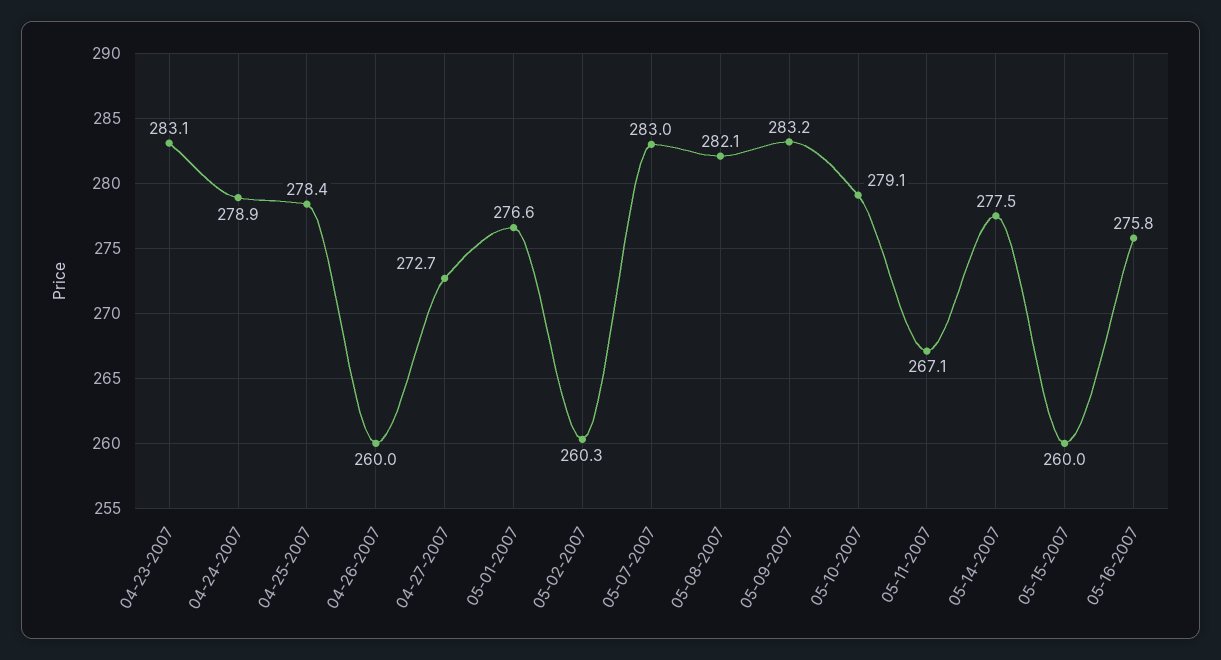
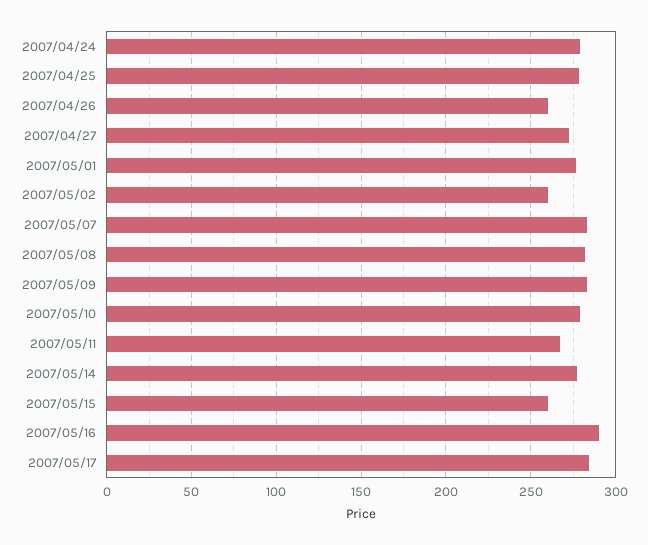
04-23-2007: 283.1 -> none
05-16-2007: 275.8 -> 290
2007/05/17: none -> 285

